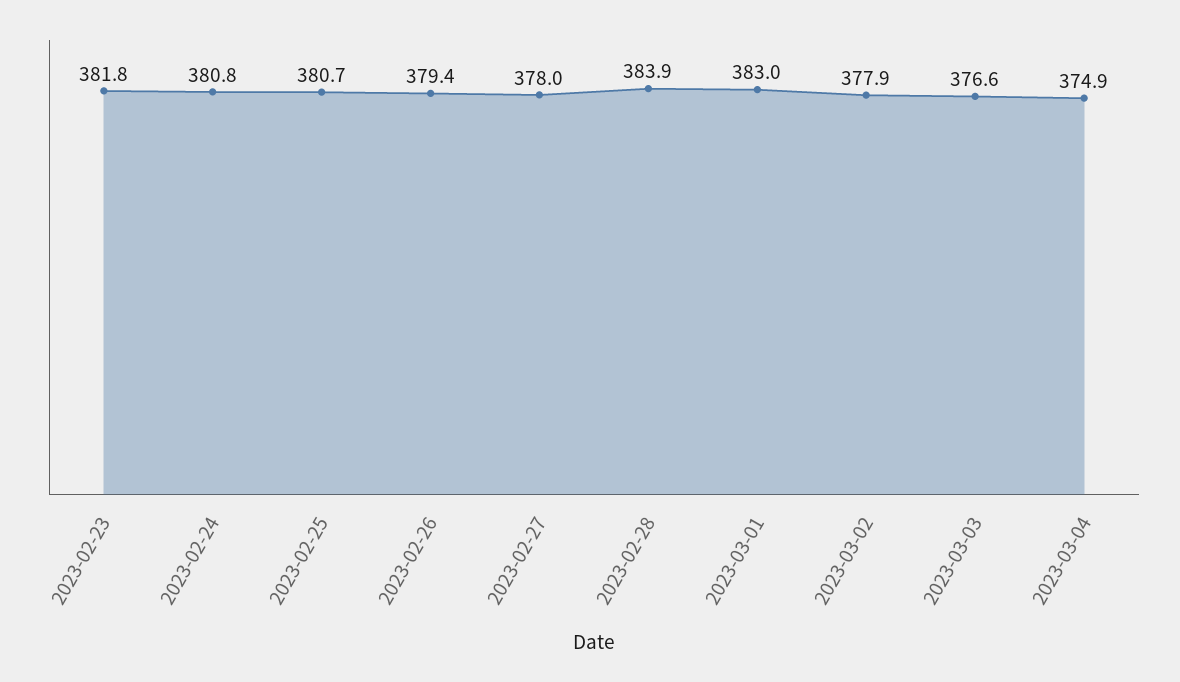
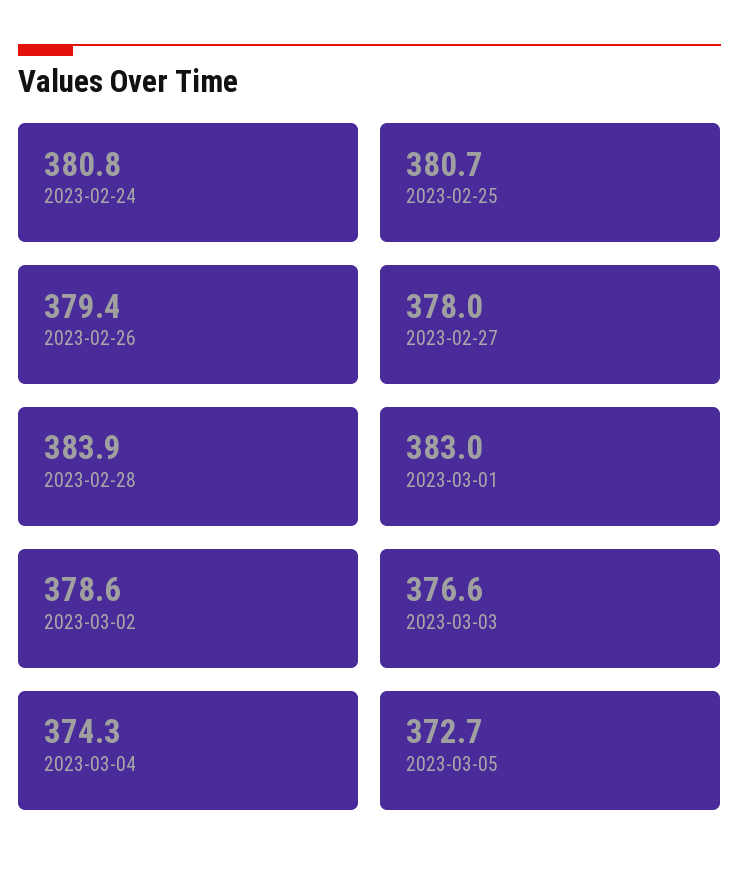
2023-02-23: 381.8 -> none
2023-03-02: 377.9 -> 378.6
2023-03-04: 374.9 -> 374.3
2023-03-05: none -> 372.7

